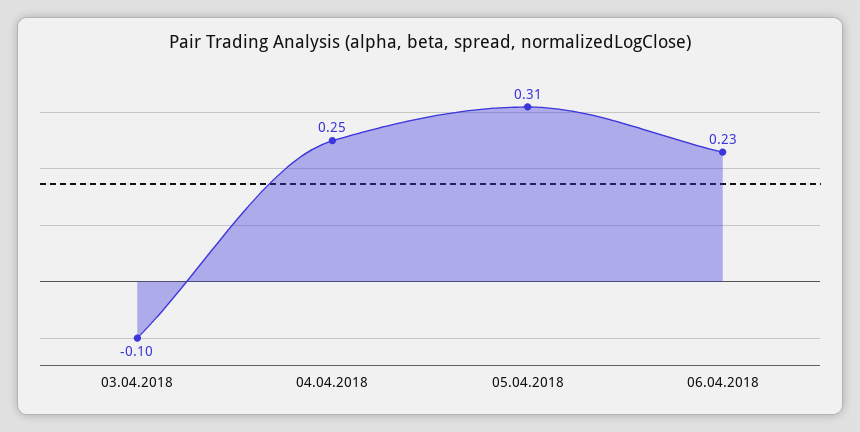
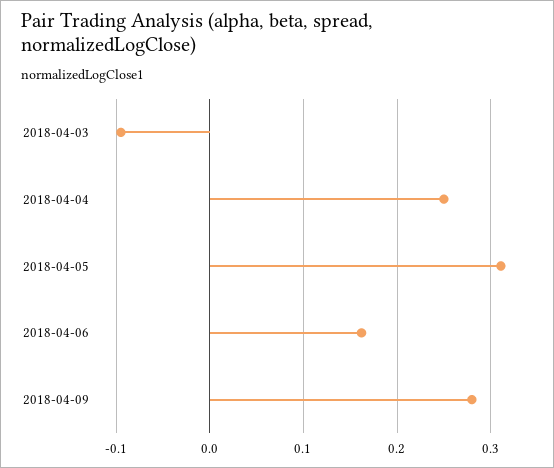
06.04.2018: 0.23 -> 0.16
2018-04-09: none -> 0.28

